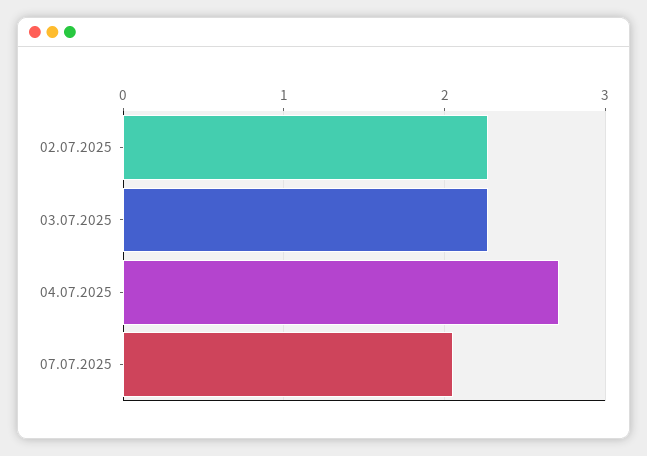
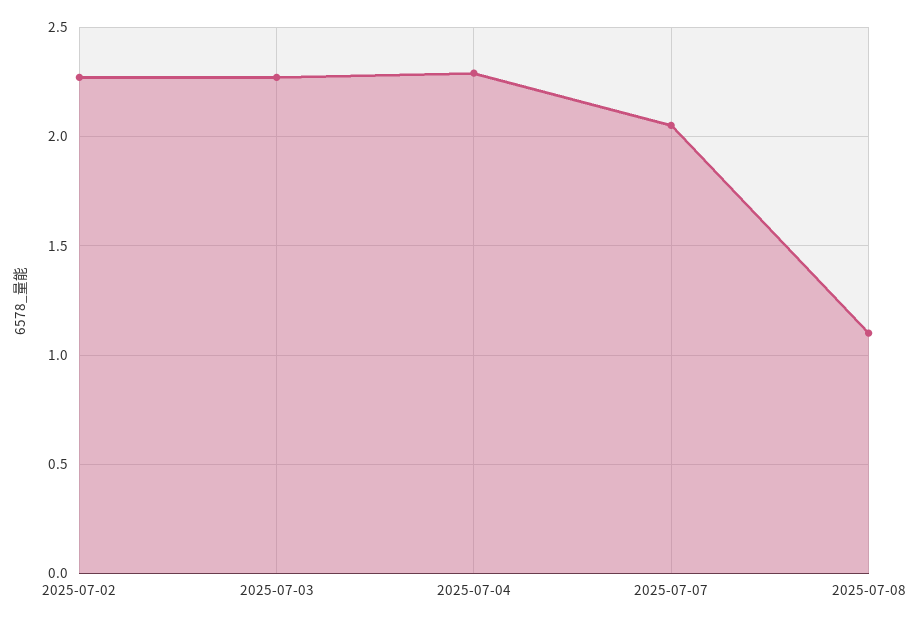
04.07.2025: 2.7 -> 2.3
2025-07-08: none -> 1.1

